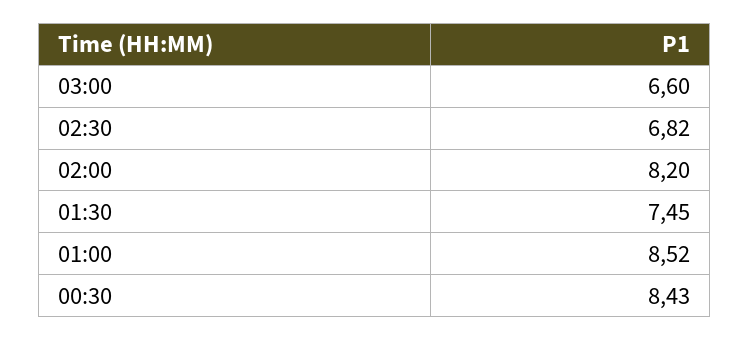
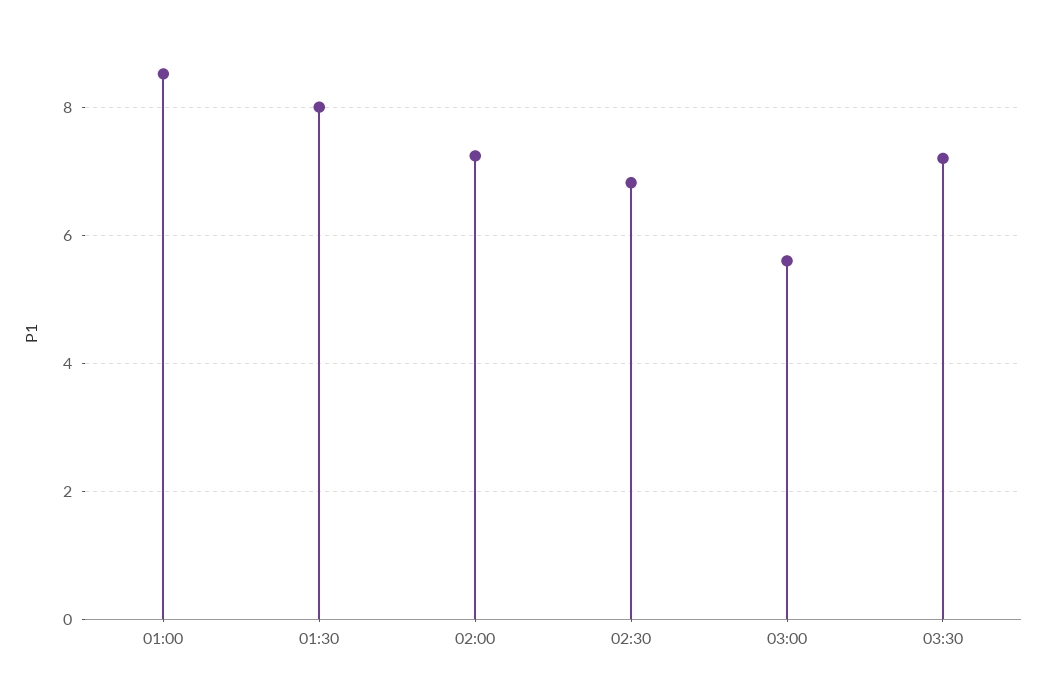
03:00: 6.6 -> 5.6
02:00: 8.2 -> 7.2
01:30: 7.45 -> 8
00:30: 8.43 -> none
03:30: none -> 7.2

